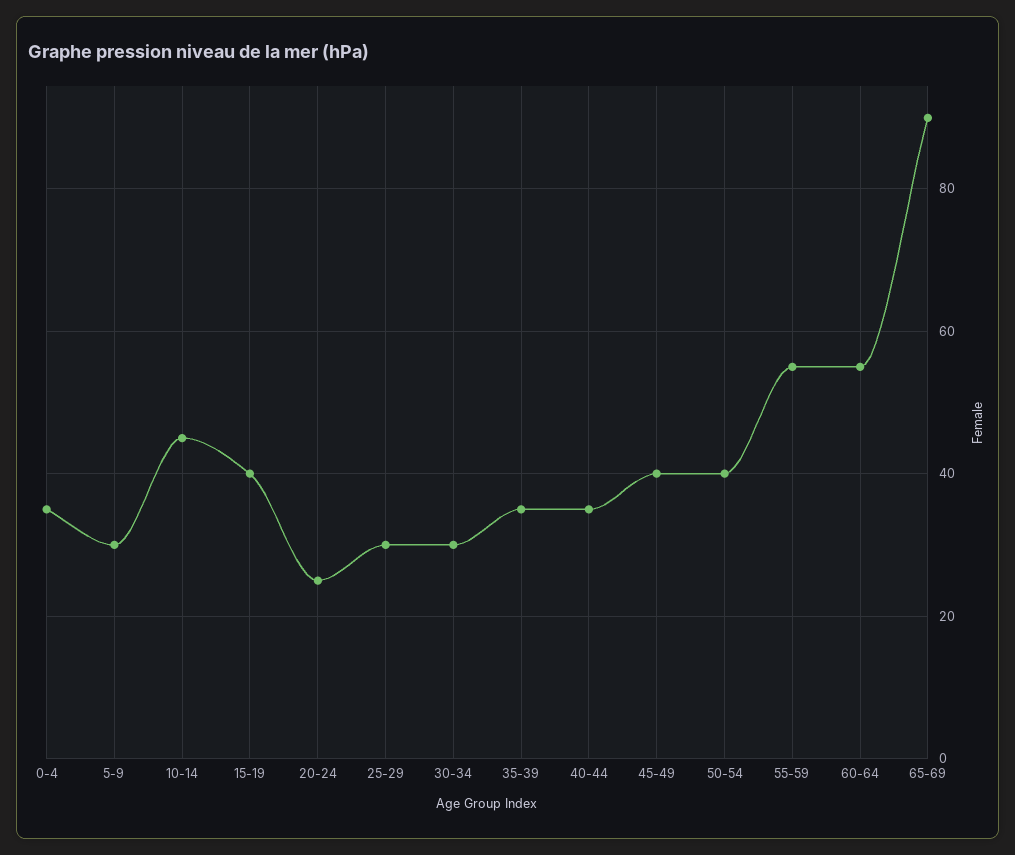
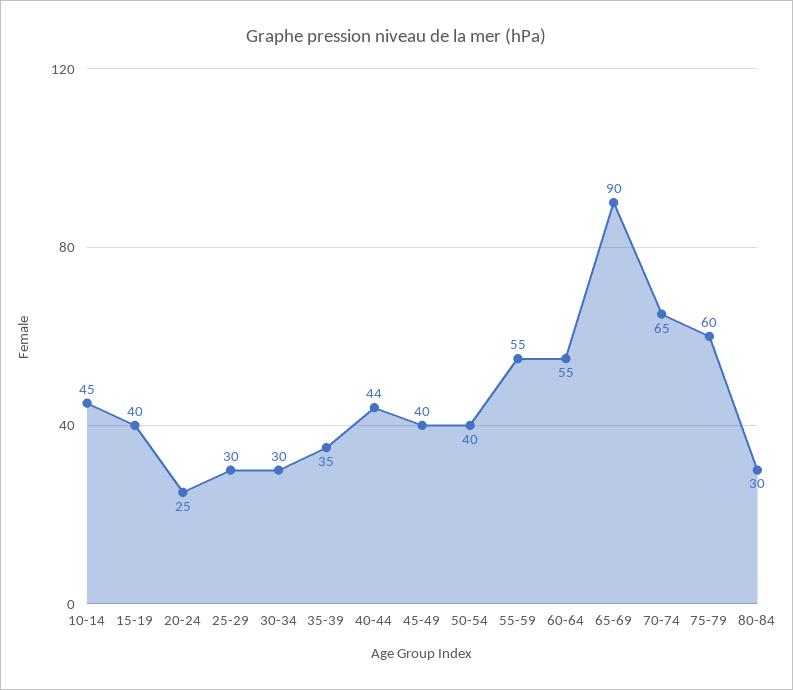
0-4: 35 -> none
5-9: 30 -> none
40-44: 35 -> 44
70-74: none -> 65
75-79: none -> 60
80-84: none -> 30

